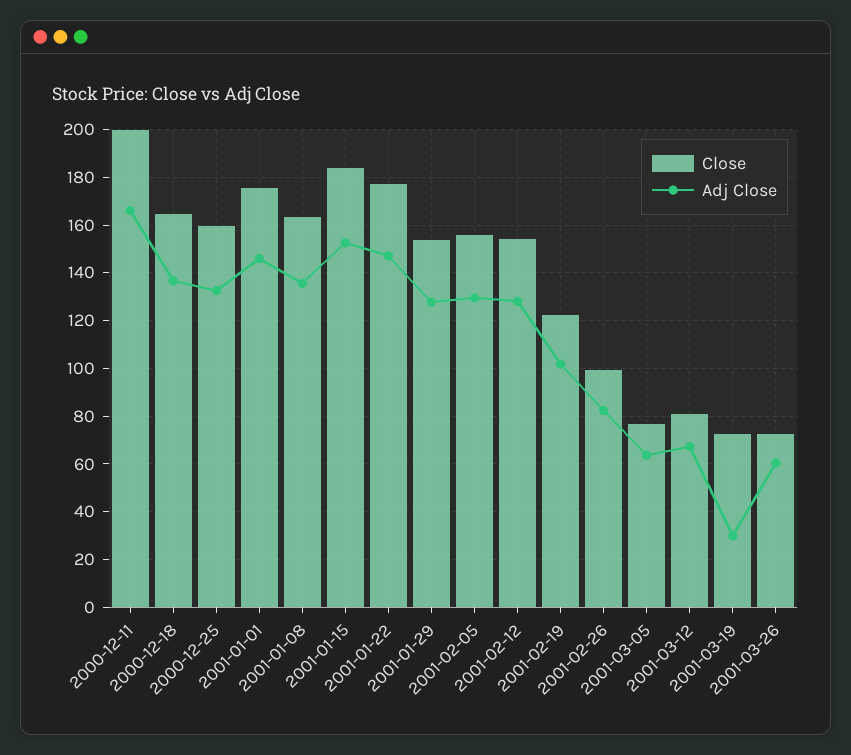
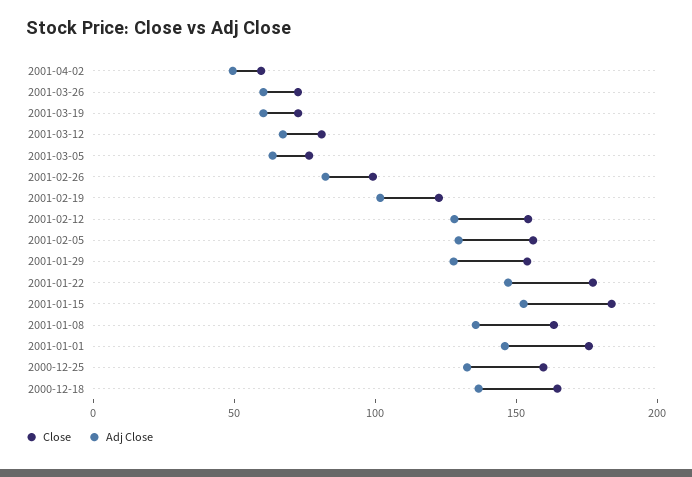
Close, 2000-12-11: 200 -> none
Adj Close, 2000-12-11: 165 -> none
Adj Close, 2001-03-19: 30 -> 60
Close, 2001-04-02: none -> 60
Adj Close, 2001-04-02: none -> 50

